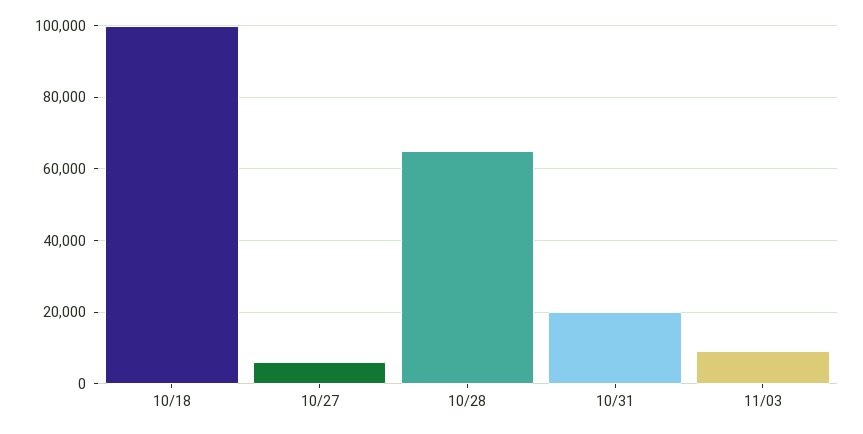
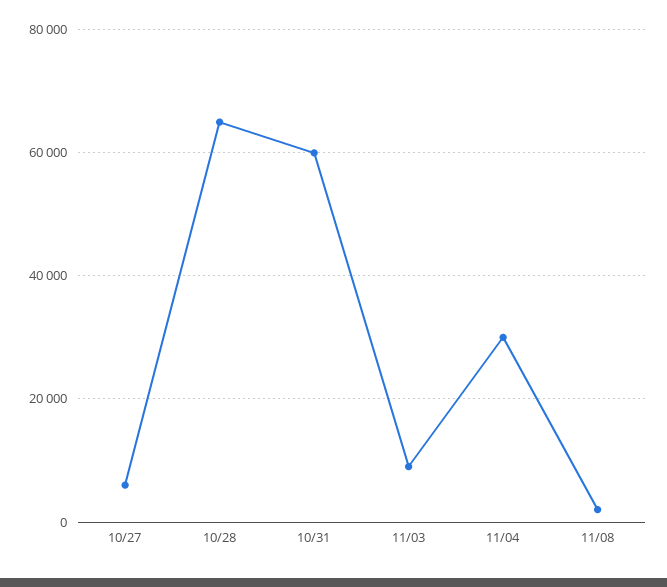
10/18: 100000 -> none
10/31: 20000 -> 60000
11/04: none -> 30000
11/08: none -> 2000

